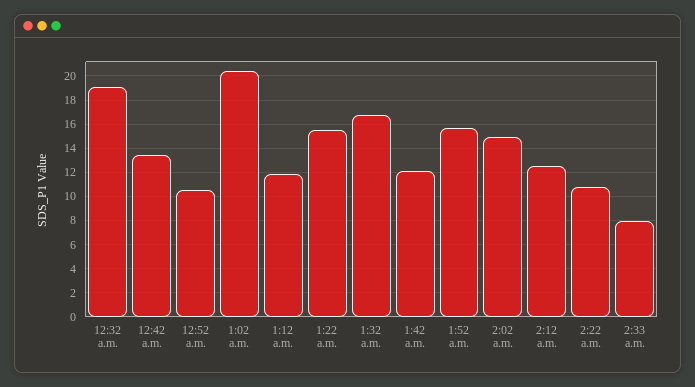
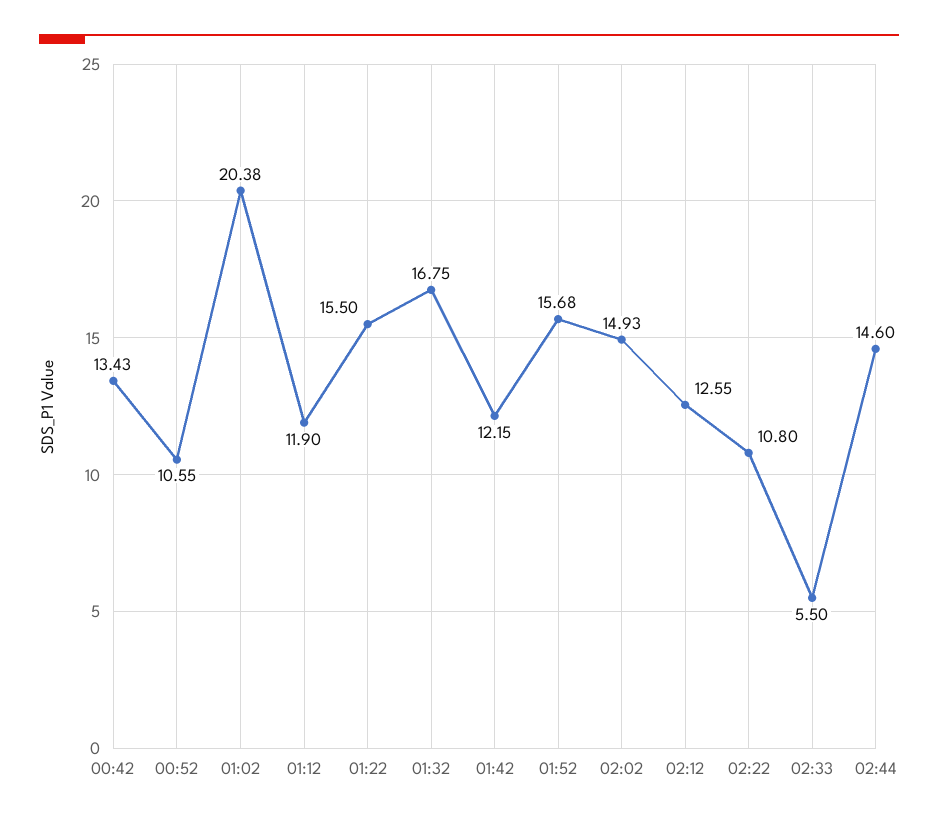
12:32 a.m.: 19 -> none
2:33 a.m.: 8 -> 5.5
02:44: none -> 14.6

